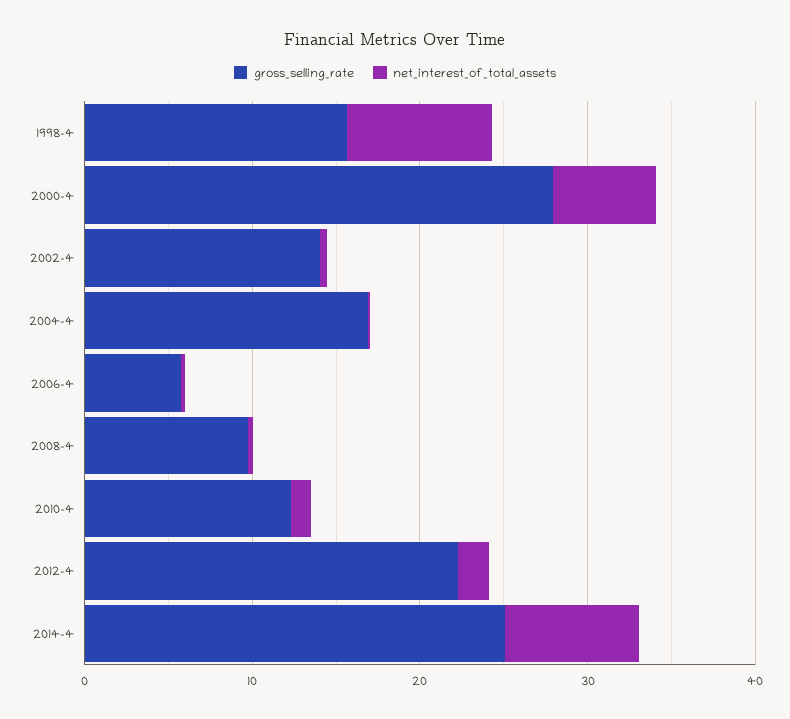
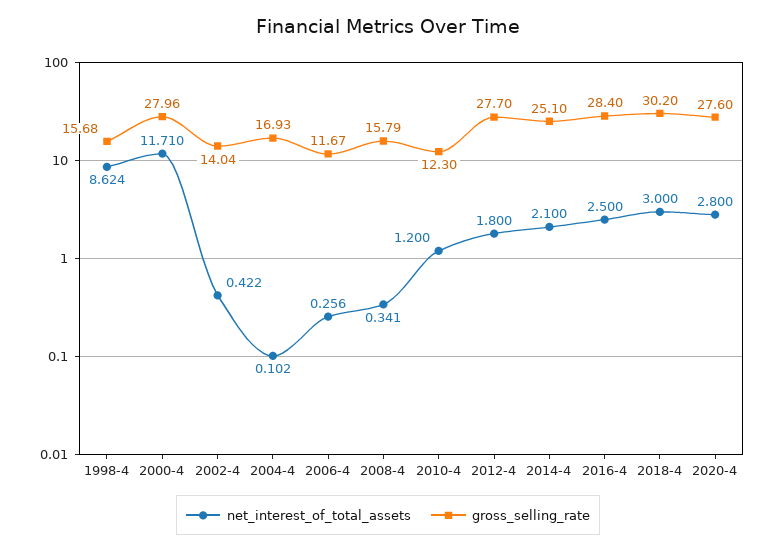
net_interest_of_total_assets, 2000-4: 6 -> 11.71
gross_selling_rate, 2006-4: 6 -> 11.67
gross_selling_rate, 2008-4: 10 -> 15.79
gross_selling_rate, 2012-4: 22 -> 27.7
net_interest_of_total_assets, 2014-4: 8 -> 2.1
net_interest_of_total_assets, 2016-4: none -> 2.5
gross_selling_rate, 2016-4: none -> 28.4
net_interest_of_total_assets, 2018-4: none -> 3
gross_selling_rate, 2018-4: none -> 30.2
net_interest_of_total_assets, 2020-4: none -> 2.8
gross_selling_rate, 2020-4: none -> 27.6

